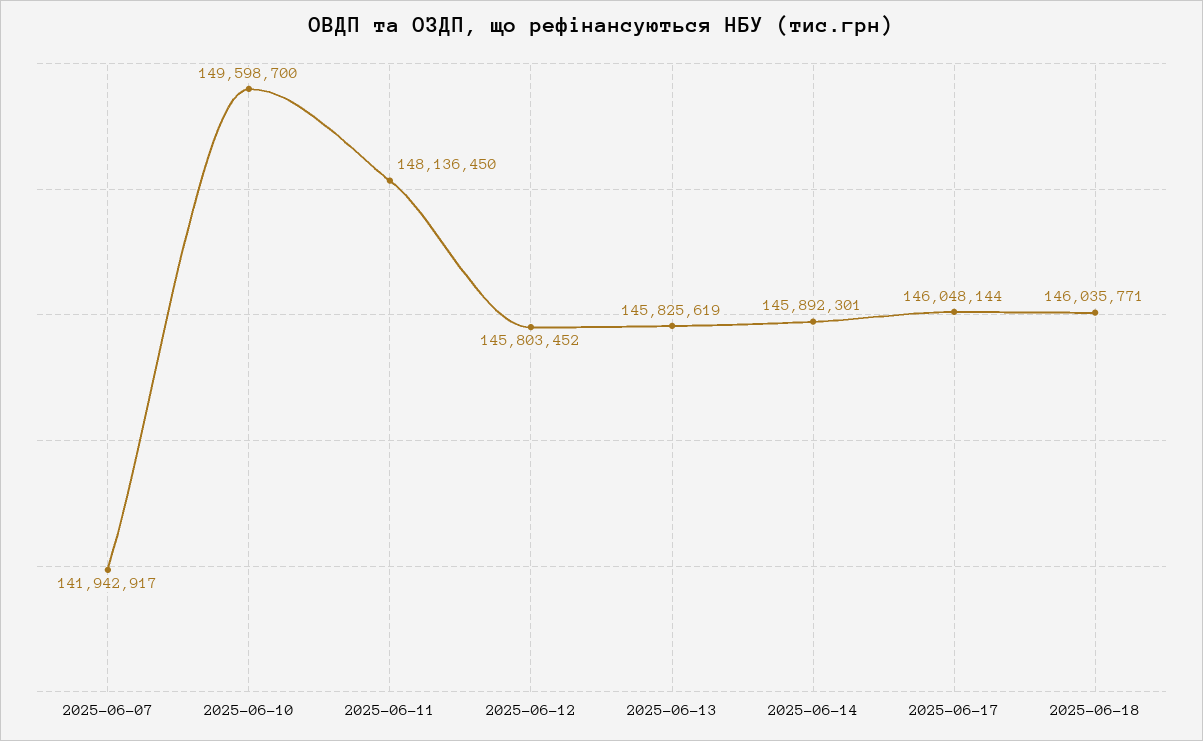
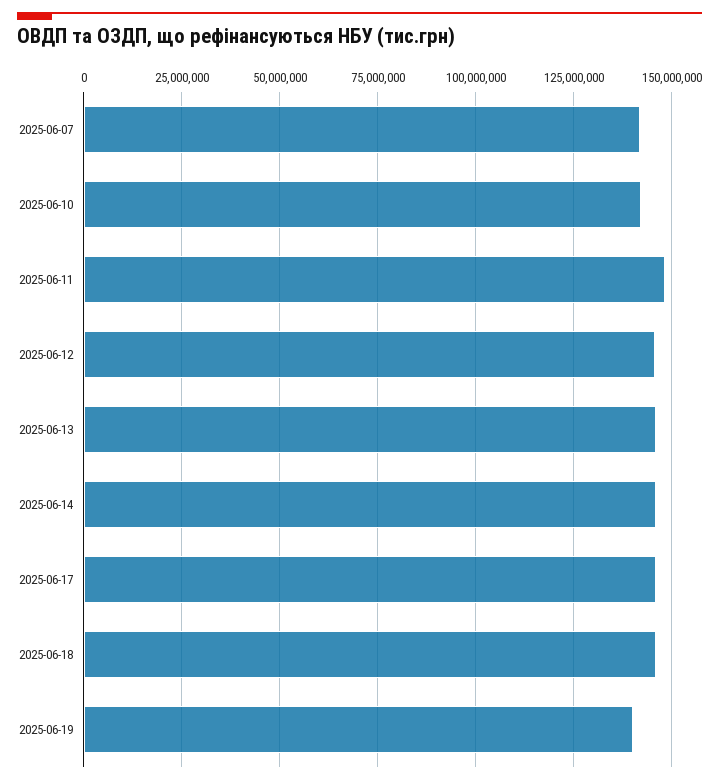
2025-06-10: 149598700 -> 142500000
2025-06-19: none -> 140000000

